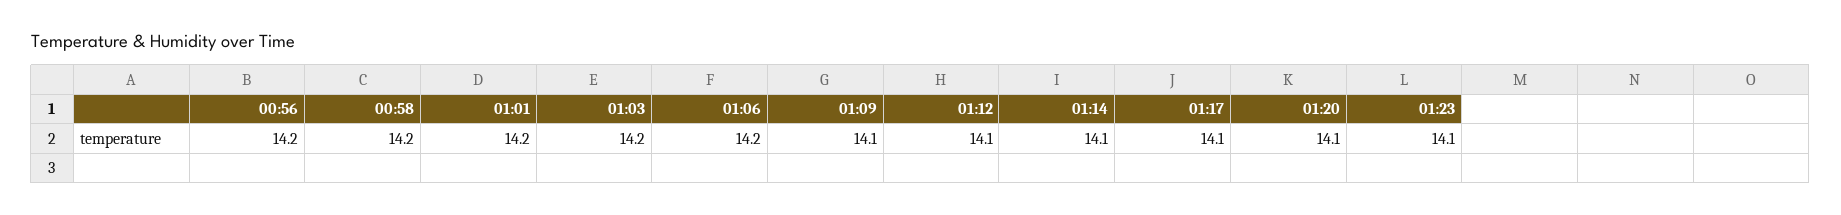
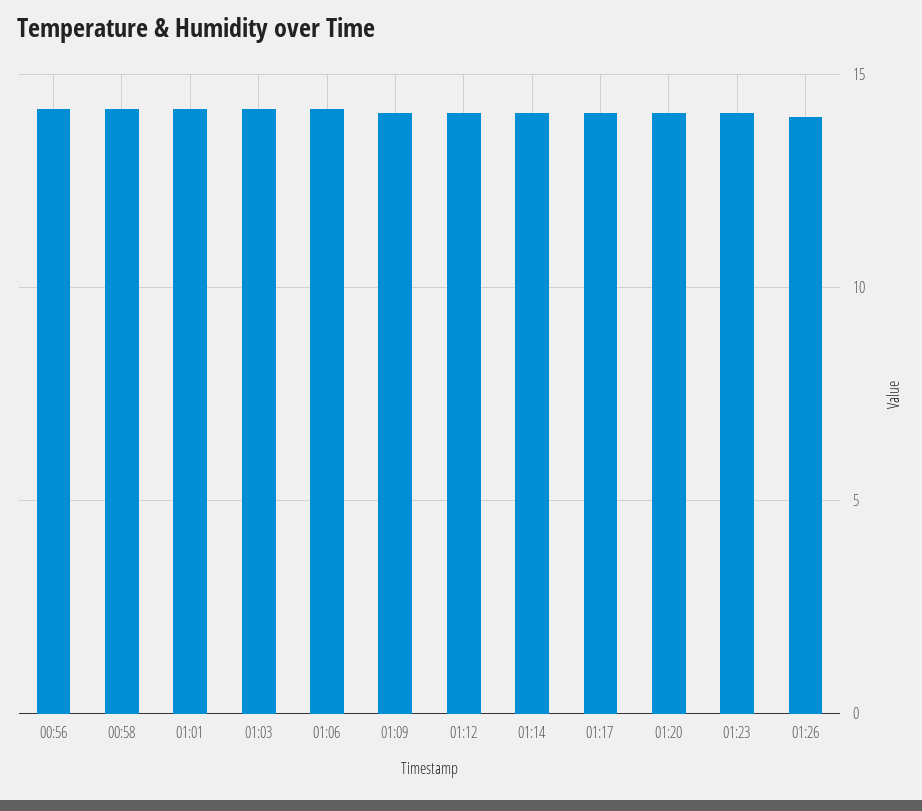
01:26: none -> 14

